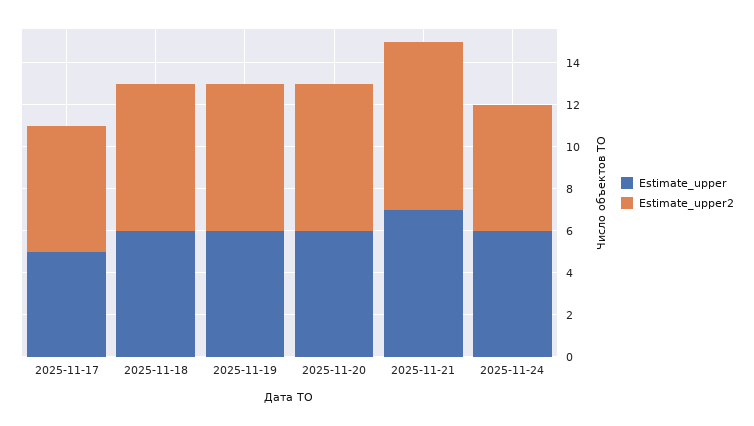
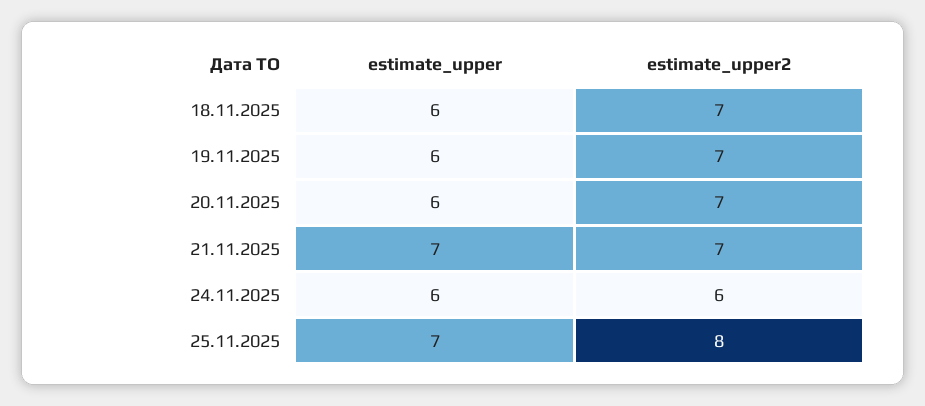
Estimate_upper, 2025-11-17: 5 -> none
Estimate_upper2, 2025-11-17: 6 -> none
Estimate_upper2, 2025-11-21: 8 -> 7
Estimate_upper, 25.11.2025: none -> 7
Estimate_upper2, 25.11.2025: none -> 8

